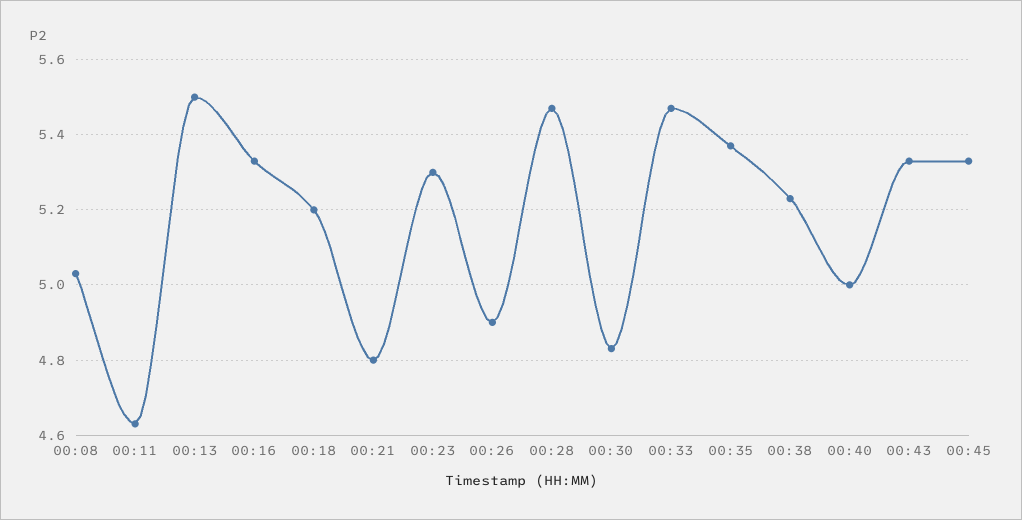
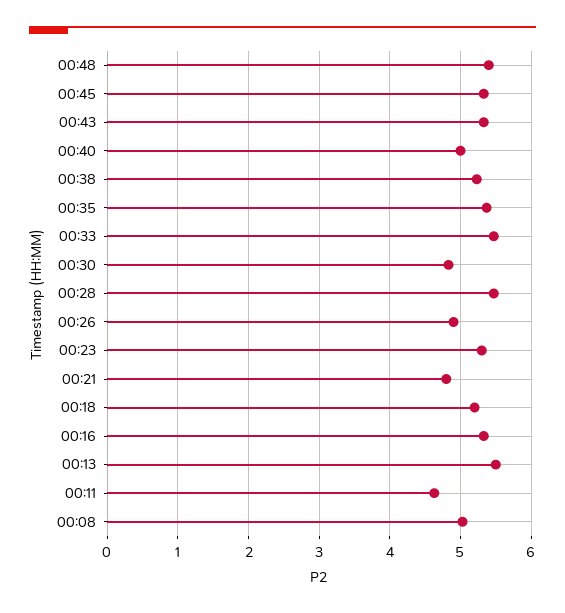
00:48: none -> 5.4

